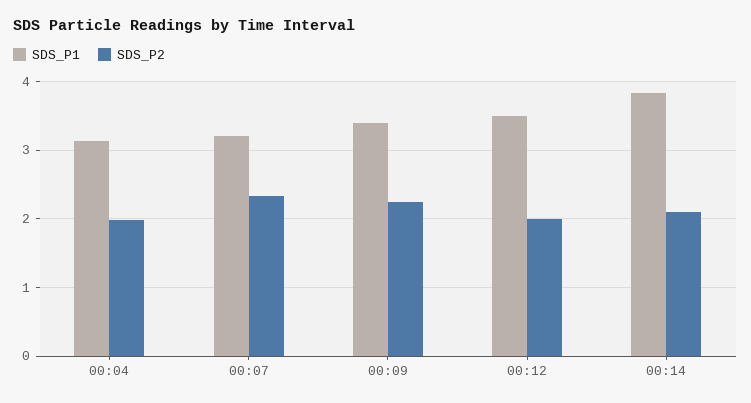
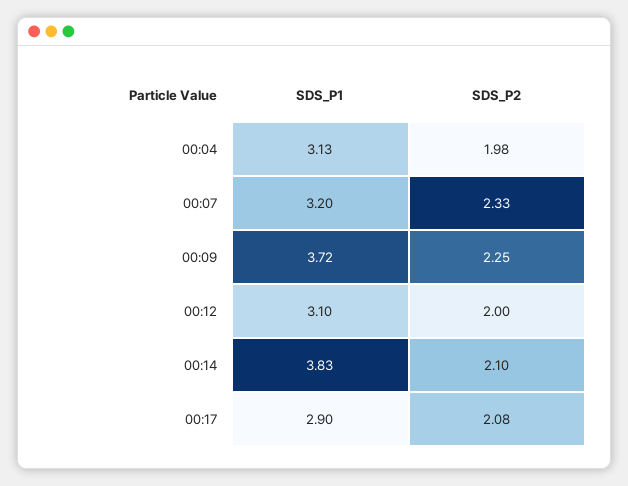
SDS_P1, 00:09: 3.4 -> 3.72
SDS_P1, 00:12: 3.5 -> 3.1
SDS_P1, 00:17: none -> 2.9
SDS_P2, 00:17: none -> 2.08

